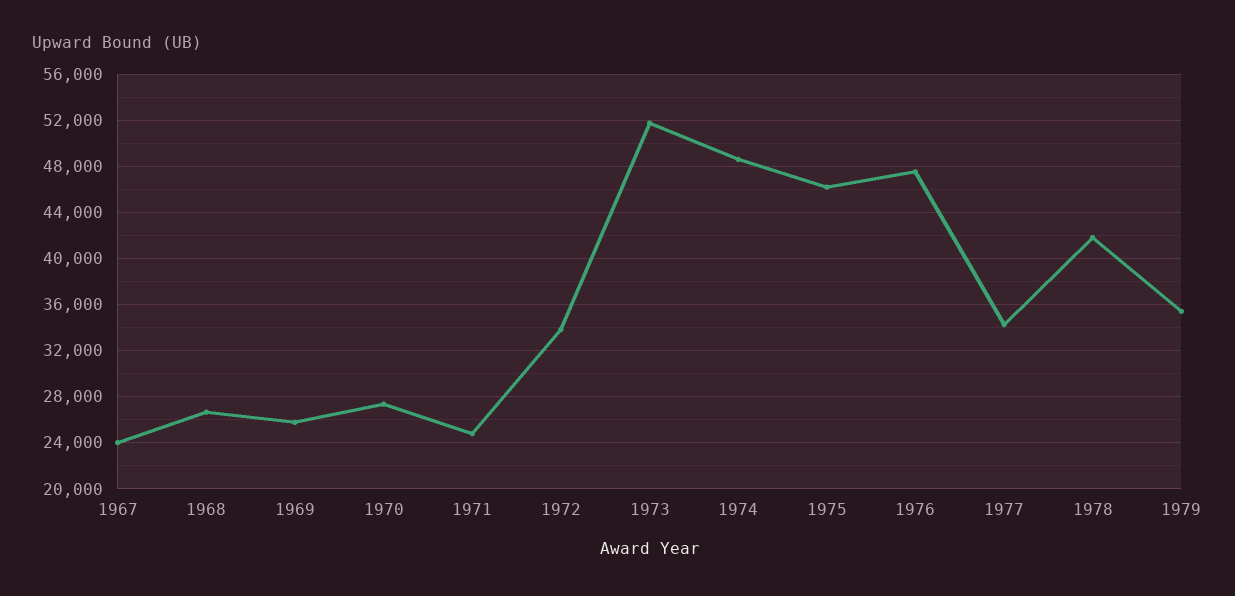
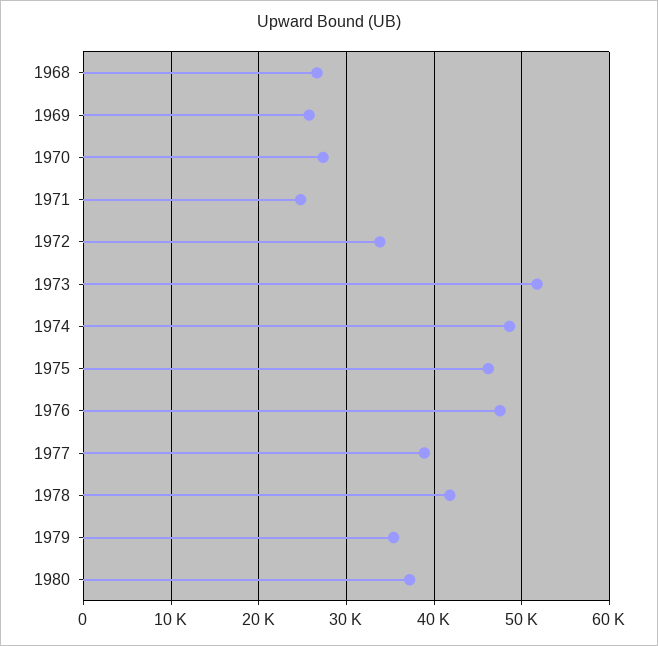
1967: 24000 -> none
1977: 34000 -> 39000
1980: none -> 37000

